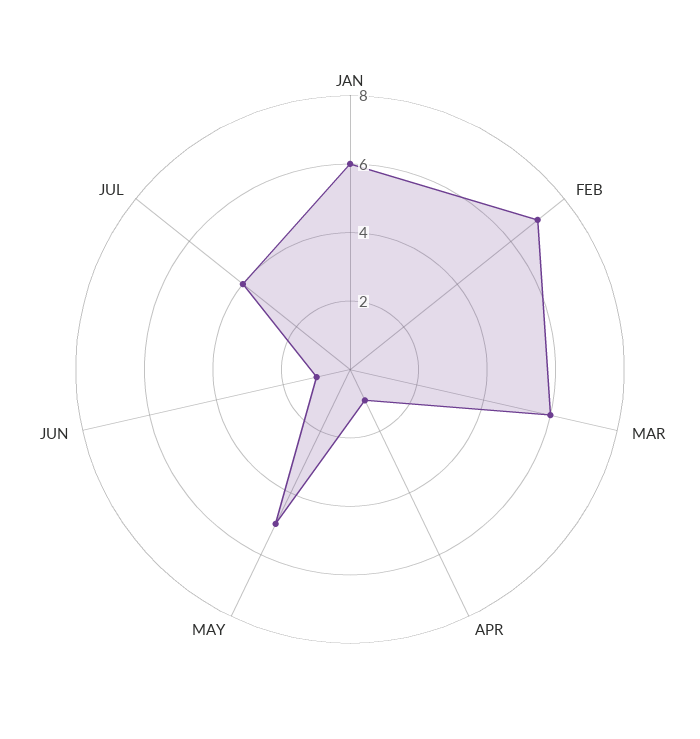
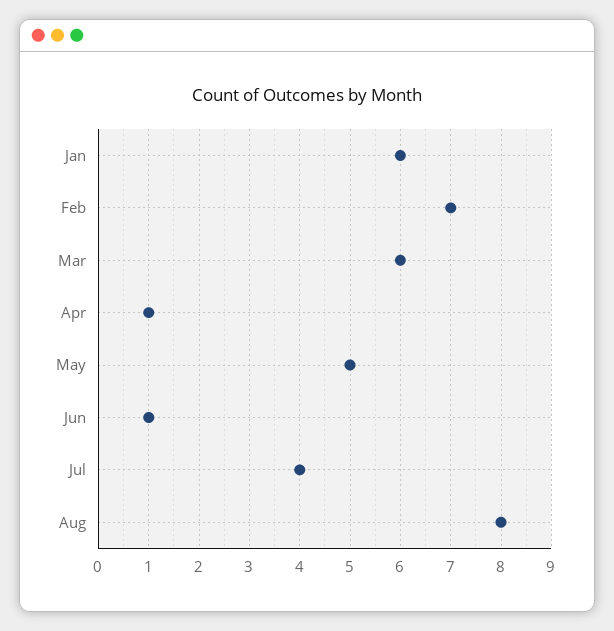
Aug: none -> 8

